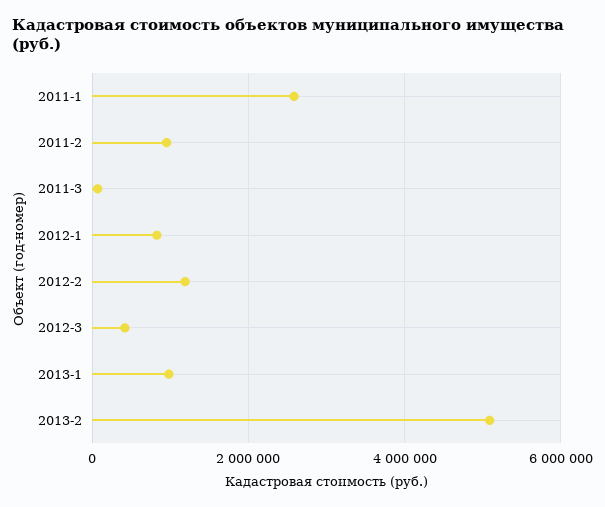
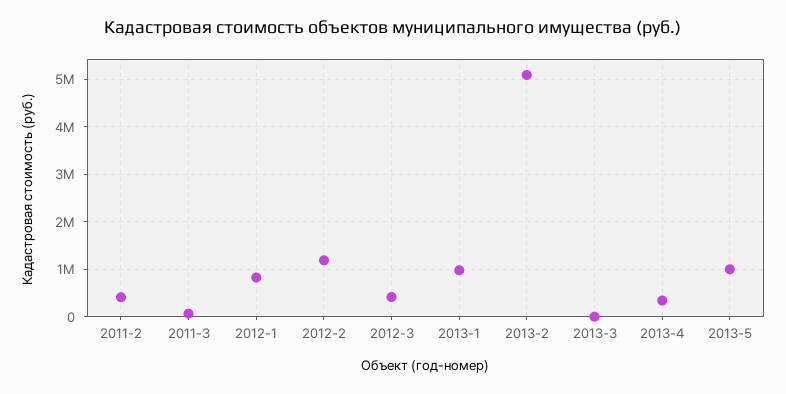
2011-1: 2600000 -> none
2011-2: 1000000 -> 400000
2013-3: none -> 0
2013-4: none -> 400000
2013-5: none -> 1000000

